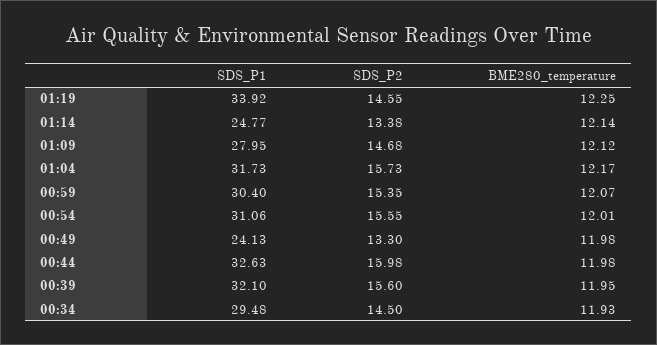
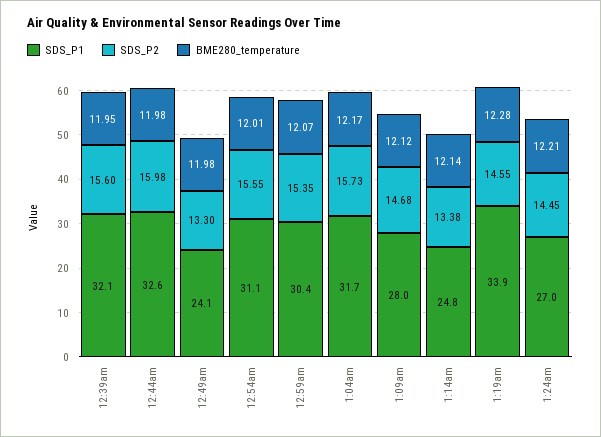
BME280_temperature, 01:19: 12.25 -> 12.28
SDS_P1, 00:34: 29.48 -> none
SDS_P2, 00:34: 14.5 -> none
BME280_temperature, 00:34: 11.93 -> none
SDS_P1, 1:24am: none -> 27
SDS_P2, 1:24am: none -> 14.45
BME280_temperature, 1:24am: none -> 12.21

